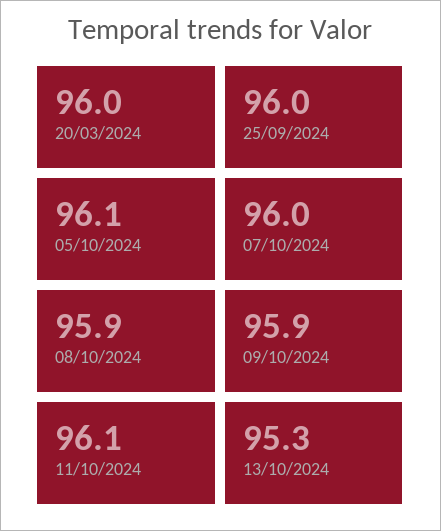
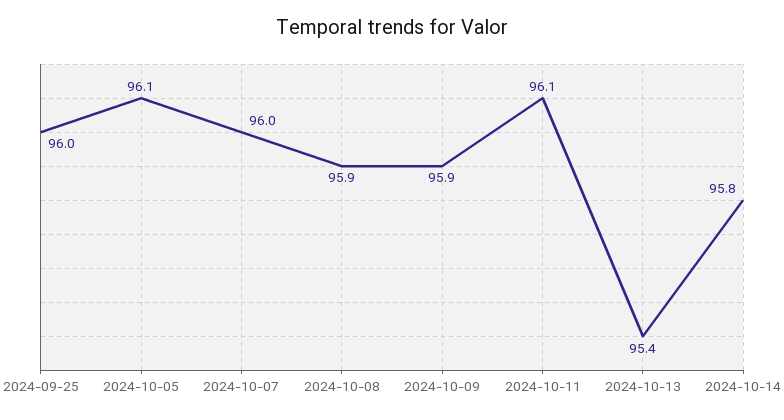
20/03/2024: 96 -> none
13/10/2024: 95.3 -> 95.4
2024-10-14: none -> 95.8

